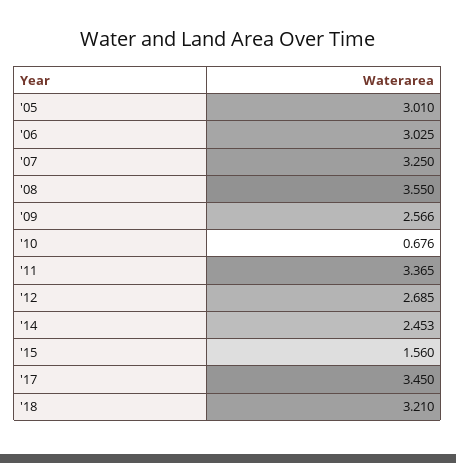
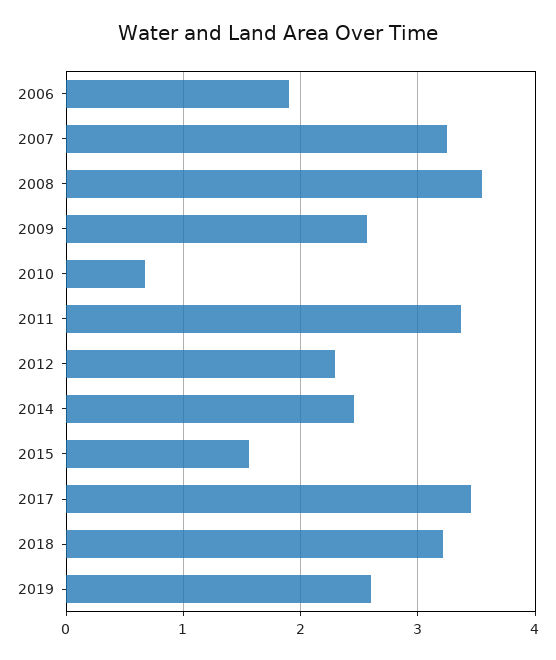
'05: 3.01 -> none
'06: 3.025 -> 1.9
'12: 2.685 -> 2.3
2019: none -> 2.6

